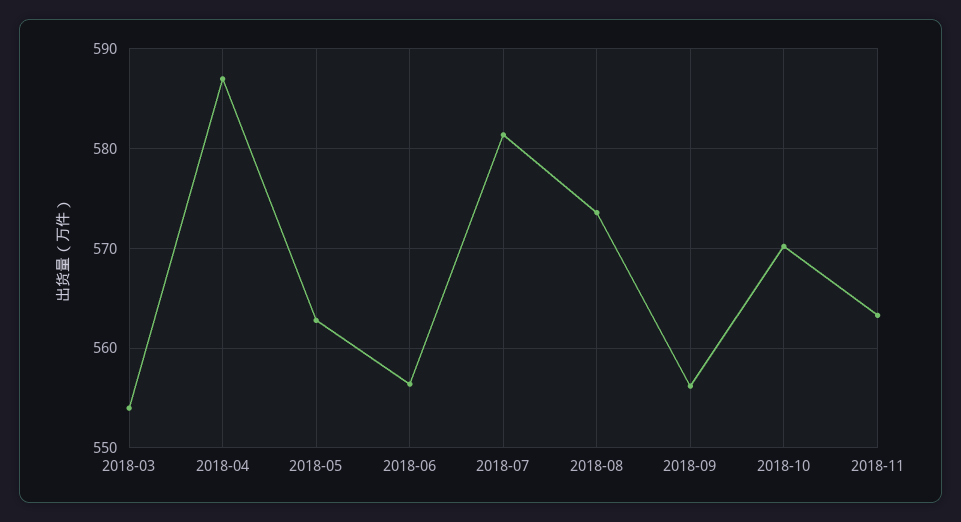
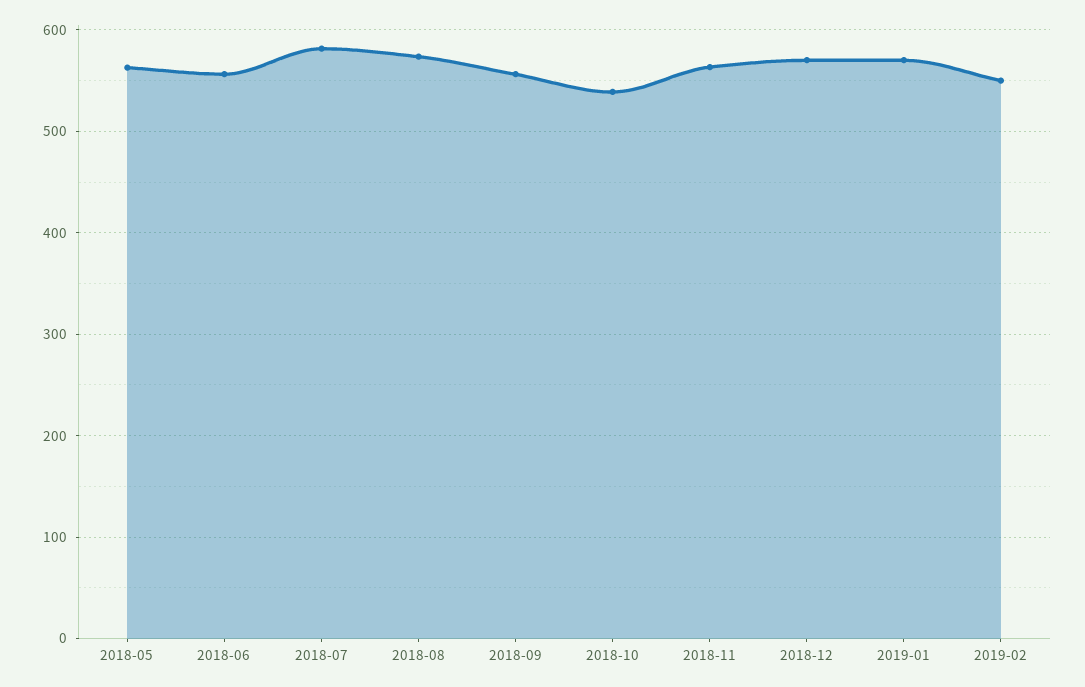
2018-03: 554 -> none
2018-04: 587 -> none
2018-10: 570 -> 540
2018-12: none -> 570
2019-01: none -> 570
2019-02: none -> 550

